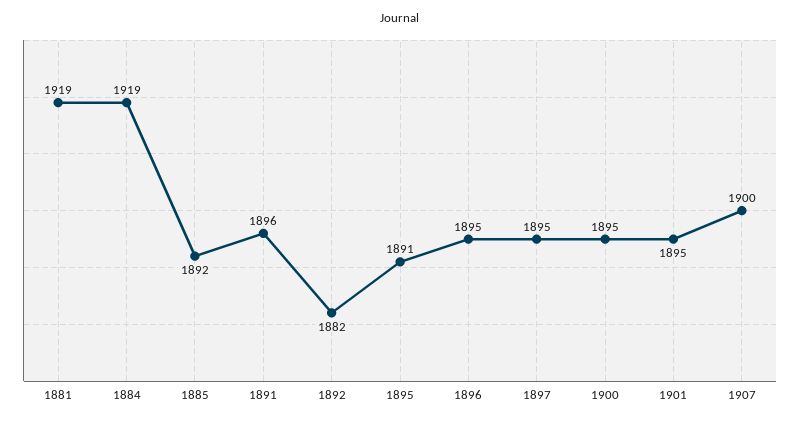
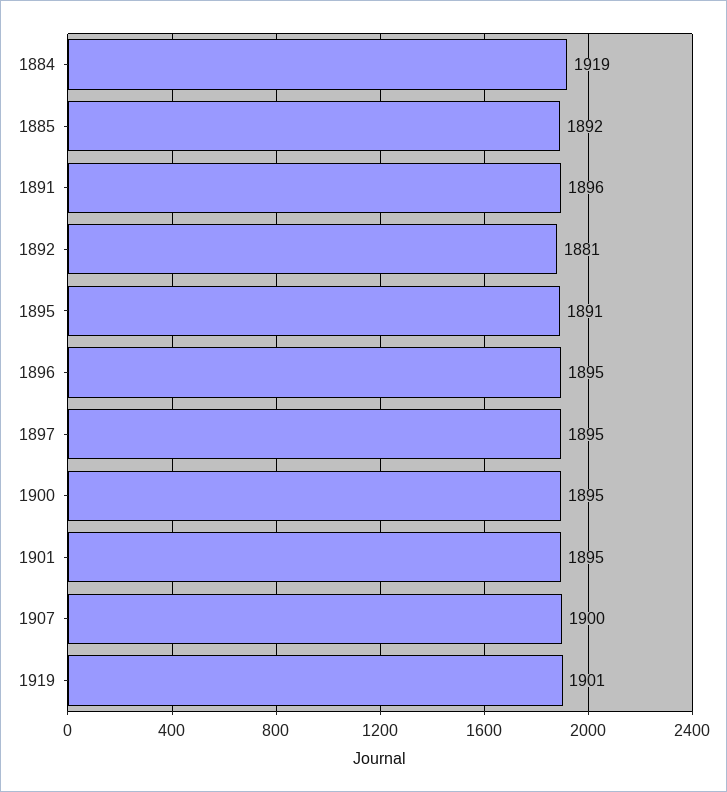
1881: 1919 -> none
1892: 1882 -> 1881
1919: none -> 1901

